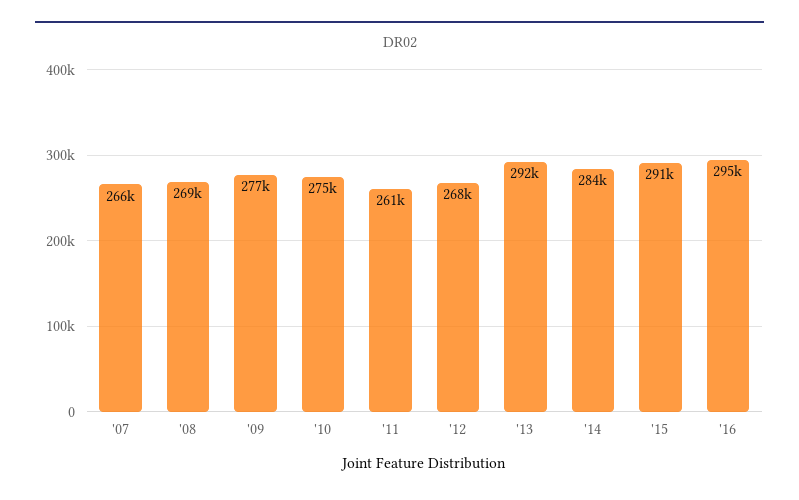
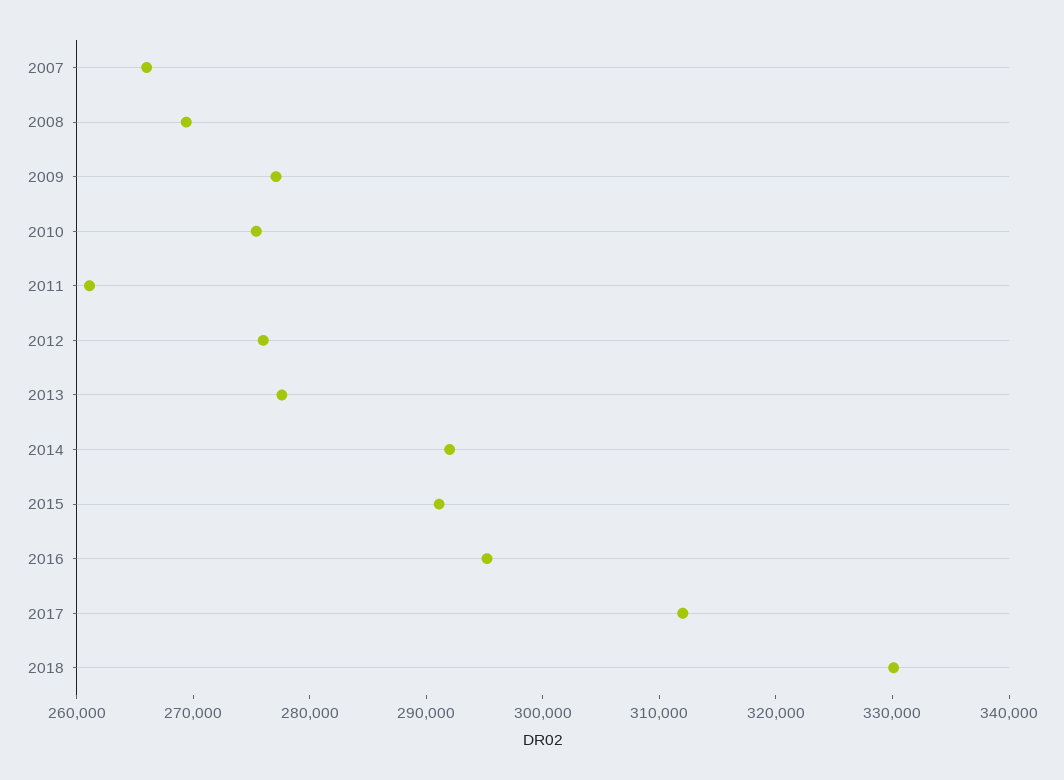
'12: 268000 -> 276000
'13: 292000 -> 278000
'14: 284000 -> 292000
2017: none -> 312000
2018: none -> 330000

